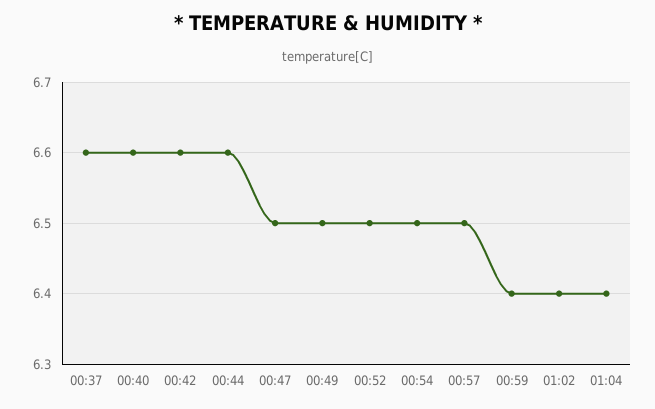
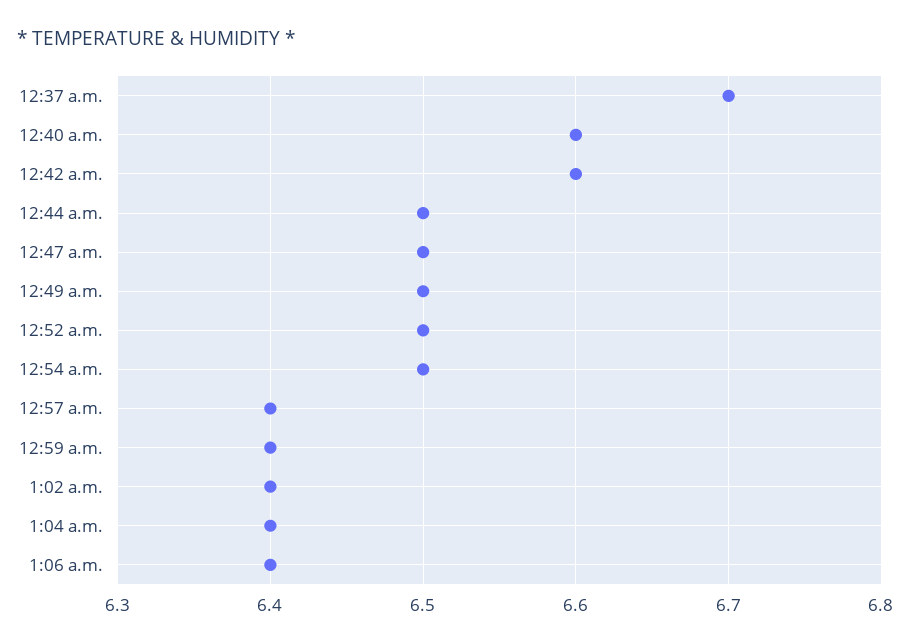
00:37: 6.6 -> 6.7
00:44: 6.6 -> 6.5
00:57: 6.5 -> 6.4
1:06 a.m.: none -> 6.4

